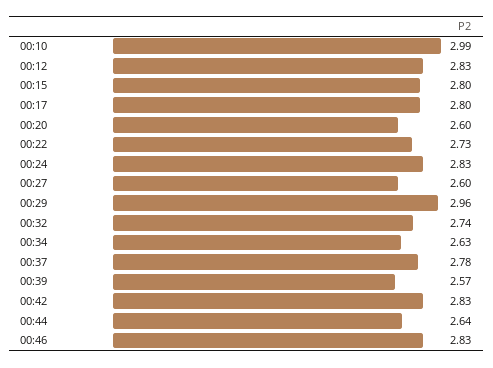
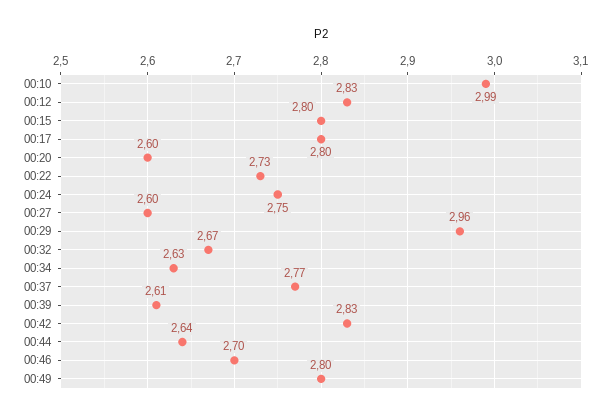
00:24: 2.83 -> 2.75
00:32: 2.74 -> 2.67
00:37: 2.78 -> 2.77
00:39: 2.57 -> 2.61
00:46: 2.83 -> 2.7
00:49: none -> 2.8

